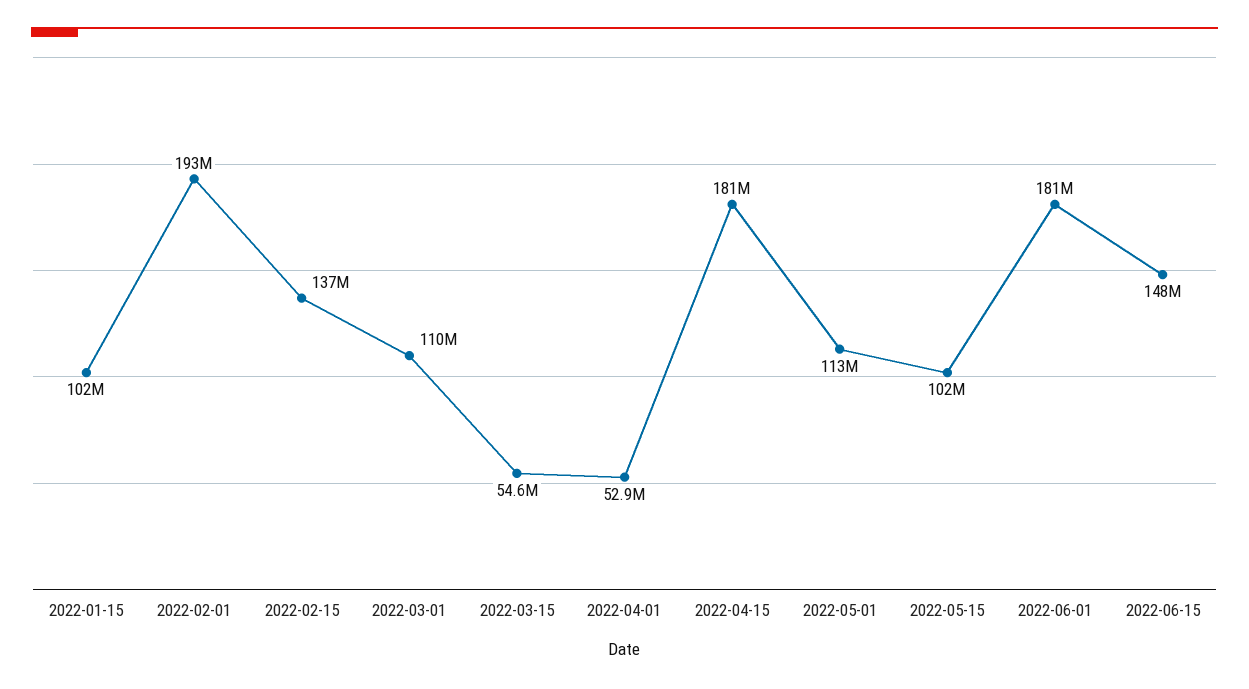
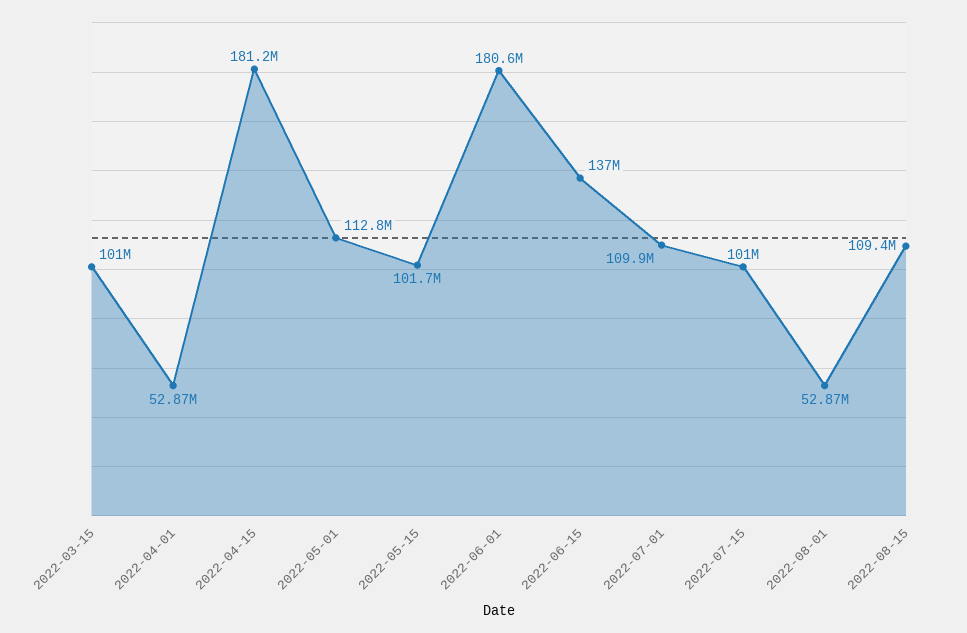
2022-01-15: 102000000 -> none
2022-02-01: 193000000 -> none
2022-02-15: 137000000 -> none
2022-03-01: 110000000 -> none
2022-03-15: 54600000 -> 101000000
2022-06-15: 148000000 -> 137000000
2022-07-01: none -> 109900000
2022-07-15: none -> 101000000
2022-08-01: none -> 52870000
2022-08-15: none -> 109400000

